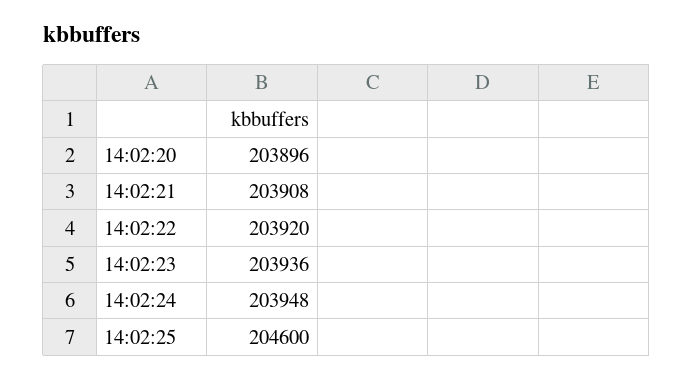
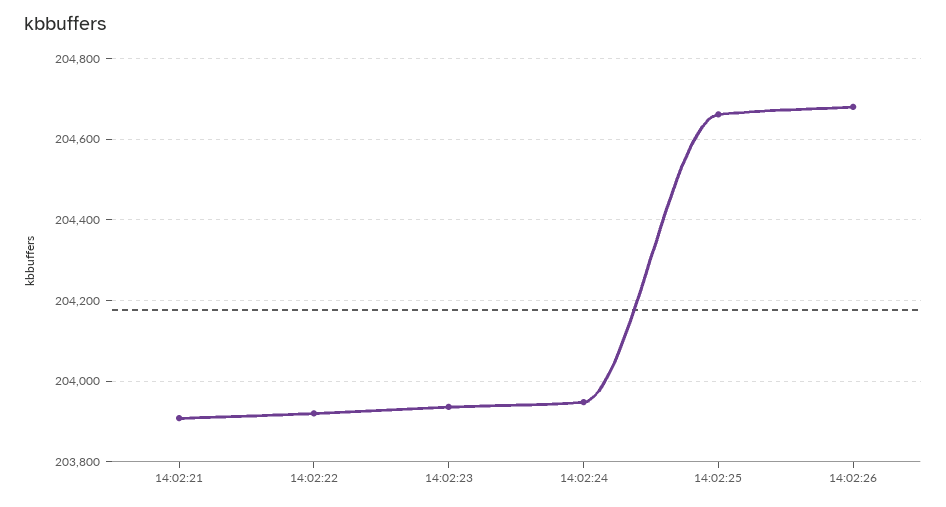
14:02:20: 203896 -> none
14:02:25: 204600 -> 204660
14:02:26: none -> 204680

